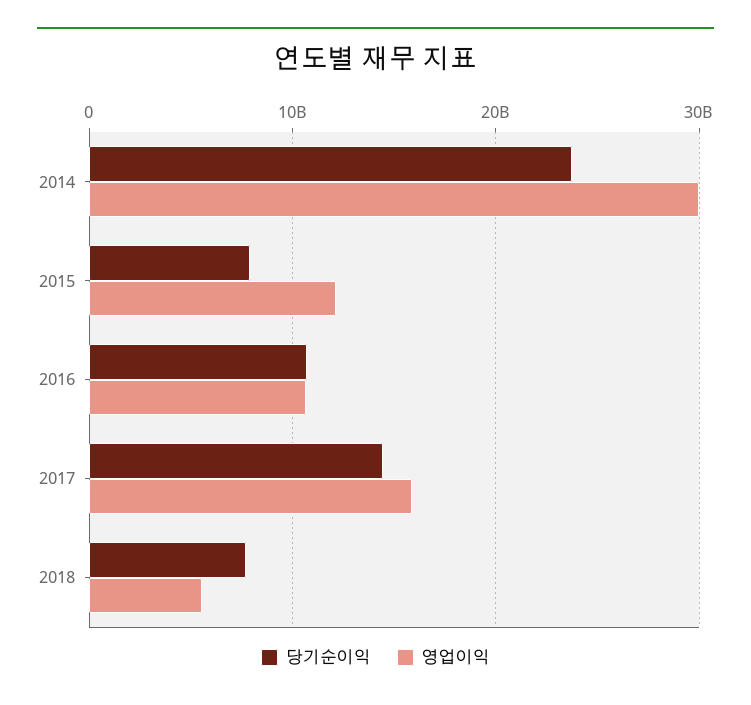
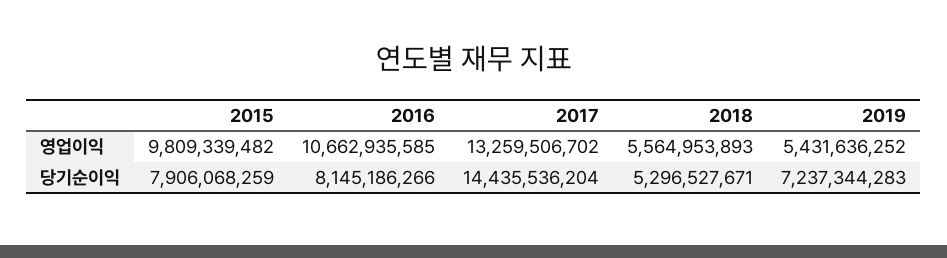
당기순이익, 2014: 24000000000 -> none
영업이익, 2014: 30000000000 -> none
영업이익, 2015: 12000000000 -> 9809339482
당기순이익, 2016: 11000000000 -> 8145186266
영업이익, 2017: 16000000000 -> 13259506702
당기순이익, 2018: 8000000000 -> 5296527671
영업이익, 2019: none -> 5431636252
당기순이익, 2019: none -> 7237344283

